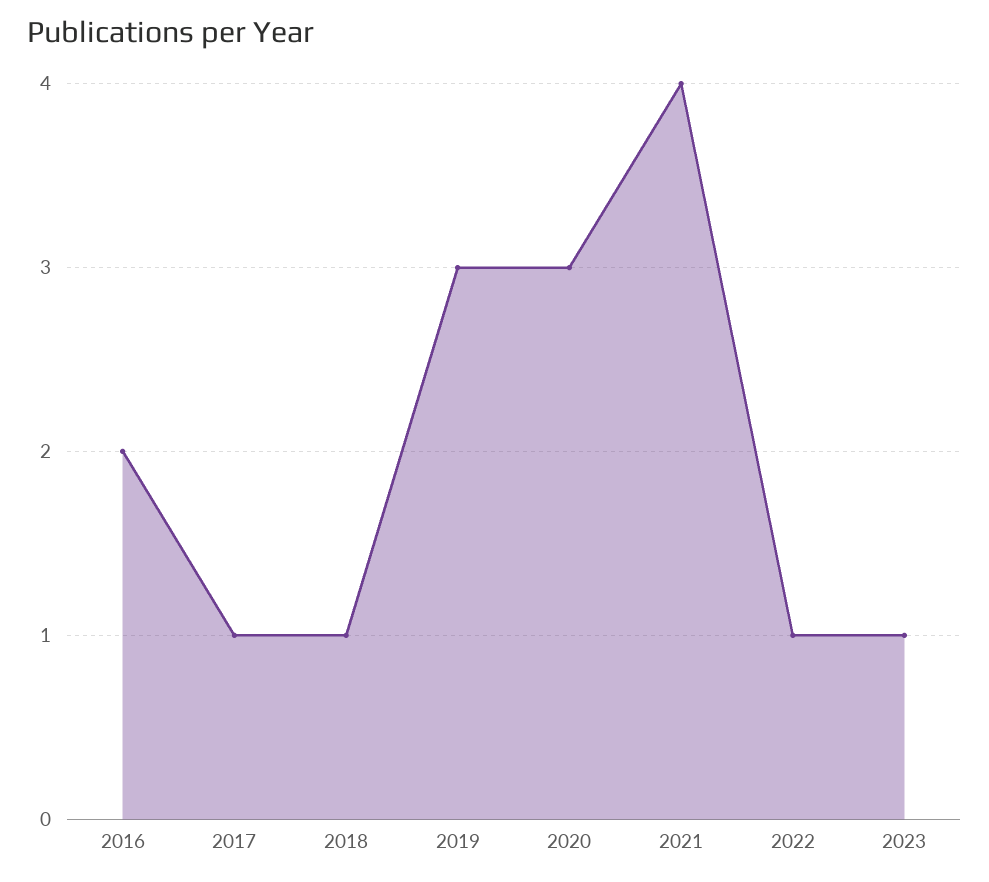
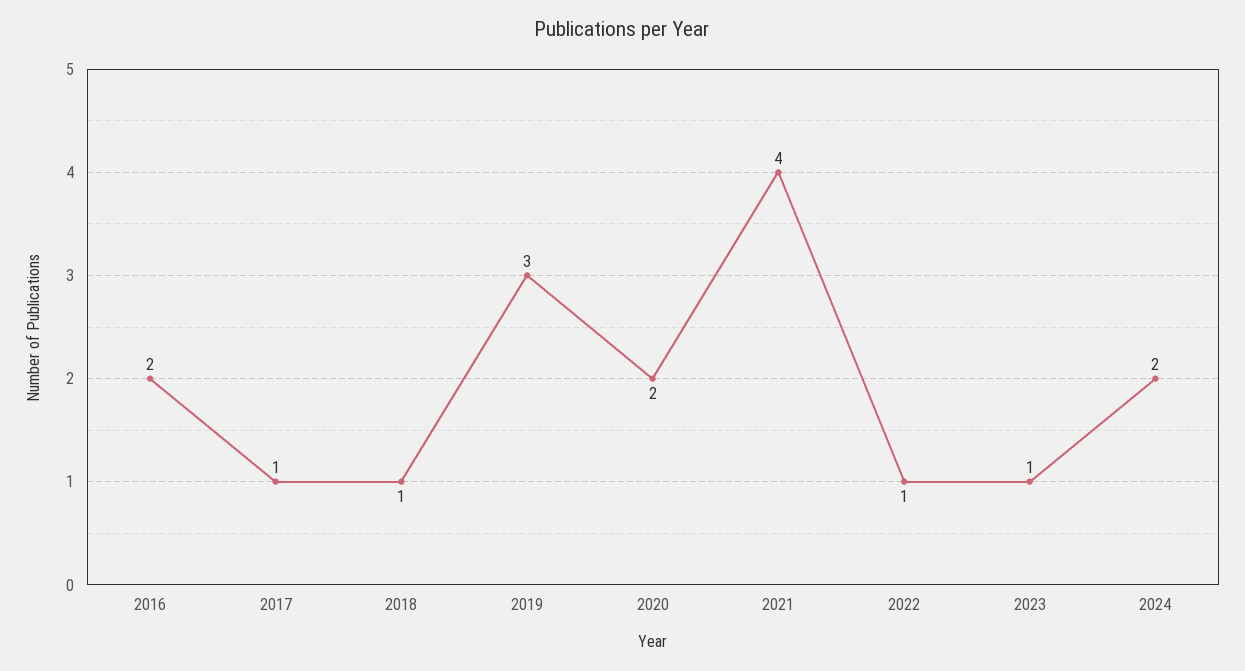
2020: 3 -> 2
2024: none -> 2

